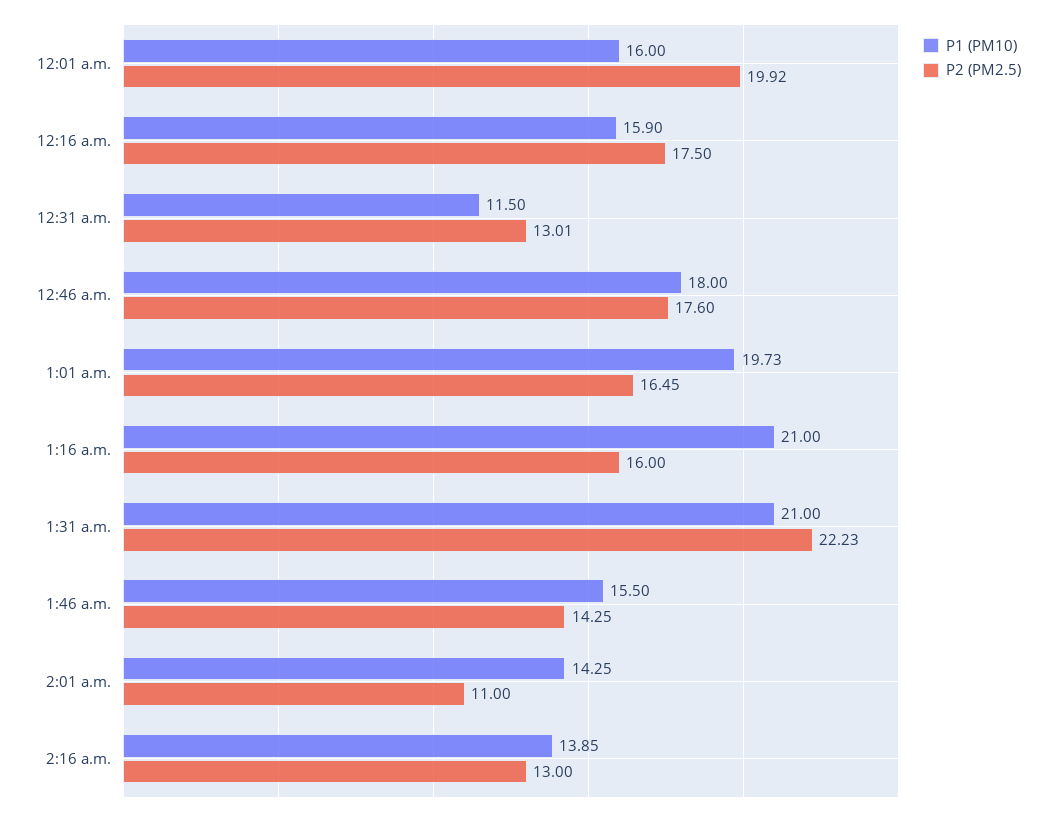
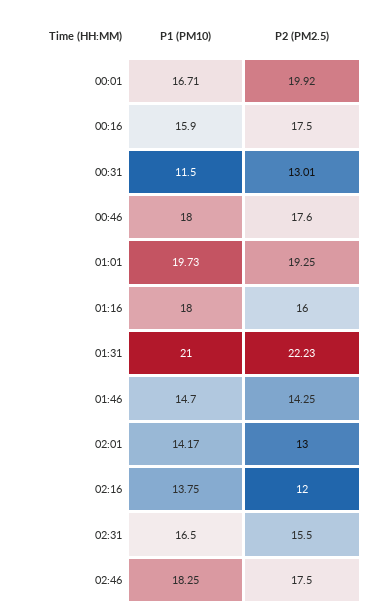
P1 (PM10), 12:01 a.m.: 16 -> 16.71
P2 (PM2.5), 1:01 a.m.: 16.45 -> 19.25
P1 (PM10), 1:16 a.m.: 21 -> 18
P1 (PM10), 1:46 a.m.: 15.5 -> 14.7
P1 (PM10), 2:01 a.m.: 14.25 -> 14.17
P2 (PM2.5), 2:01 a.m.: 11 -> 13
P1 (PM10), 2:16 a.m.: 13.85 -> 13.75
P2 (PM2.5), 2:16 a.m.: 13 -> 12
P1 (PM10), 02:31: none -> 16.5
P2 (PM2.5), 02:31: none -> 15.5
P1 (PM10), 02:46: none -> 18.25
P2 (PM2.5), 02:46: none -> 17.5

